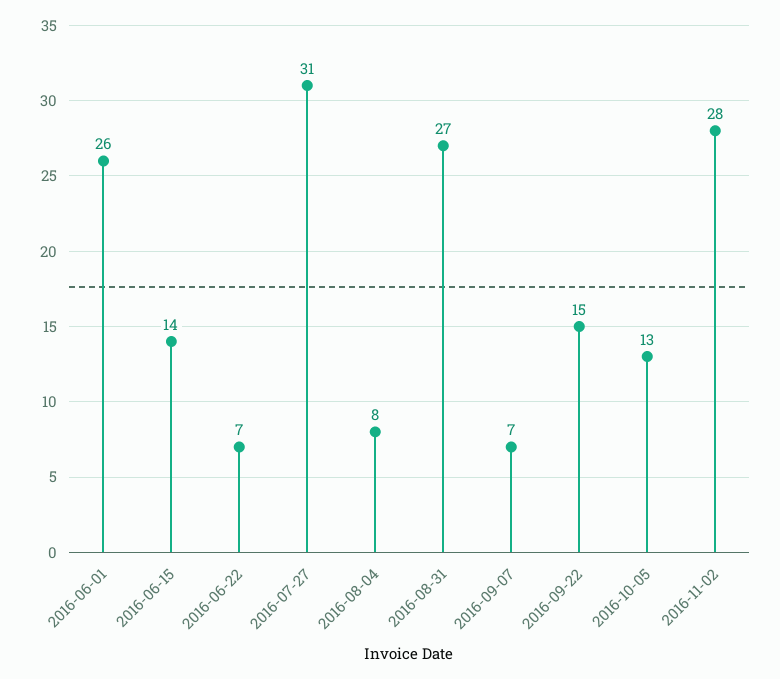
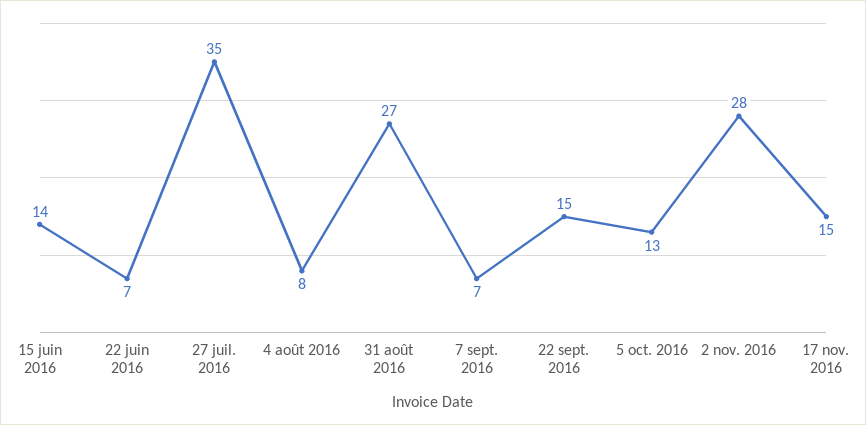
2016-06-01: 26 -> none
2016-07-27: 31 -> 35
17 nov. 2016: none -> 15

